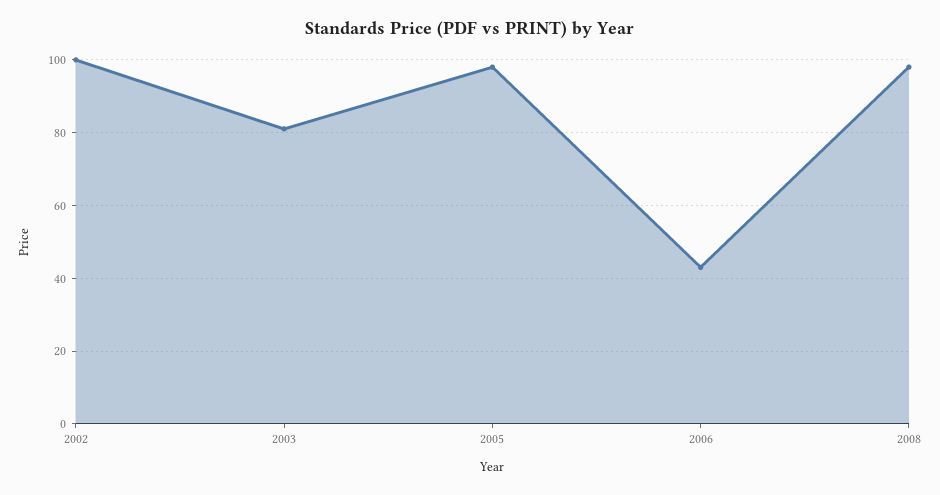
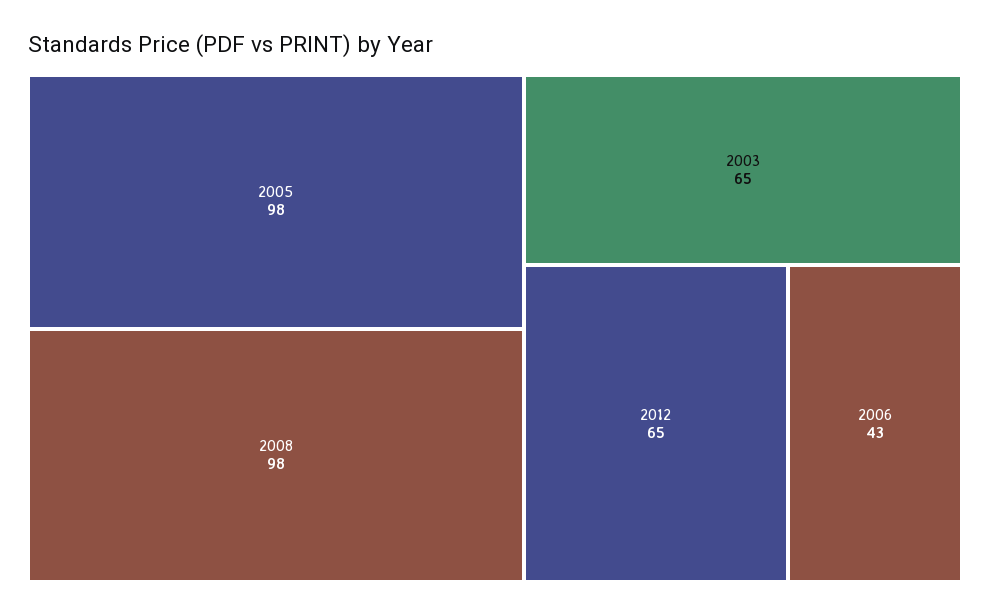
2002: 100 -> none
2003: 80 -> 65
2012: none -> 65

